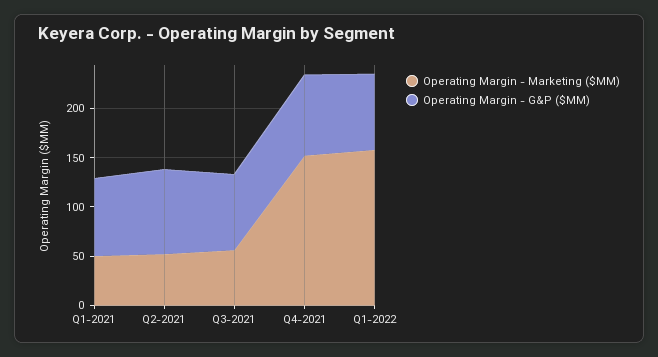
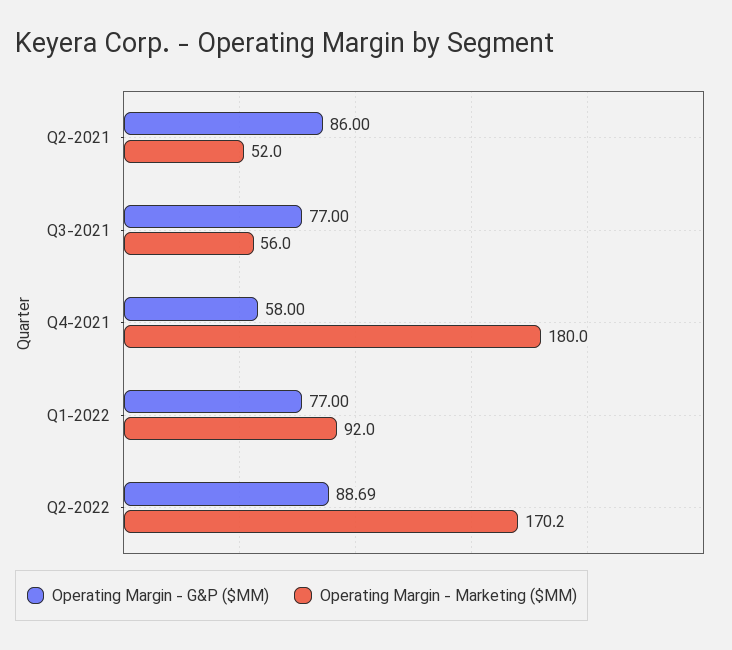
Operating Margin - Marketing ($MM), Q1-2021: 50 -> none
Operating Margin - G&P ($MM), Q1-2021: 80 -> none
Operating Margin - Marketing ($MM), Q4-2021: 150 -> 180
Operating Margin - G&P ($MM), Q4-2021: 80 -> 58
Operating Margin - Marketing ($MM), Q1-2022: 160 -> 92
Operating Margin - G&P ($MM), Q2-2022: none -> 88.69
Operating Margin - Marketing ($MM), Q2-2022: none -> 170.2

